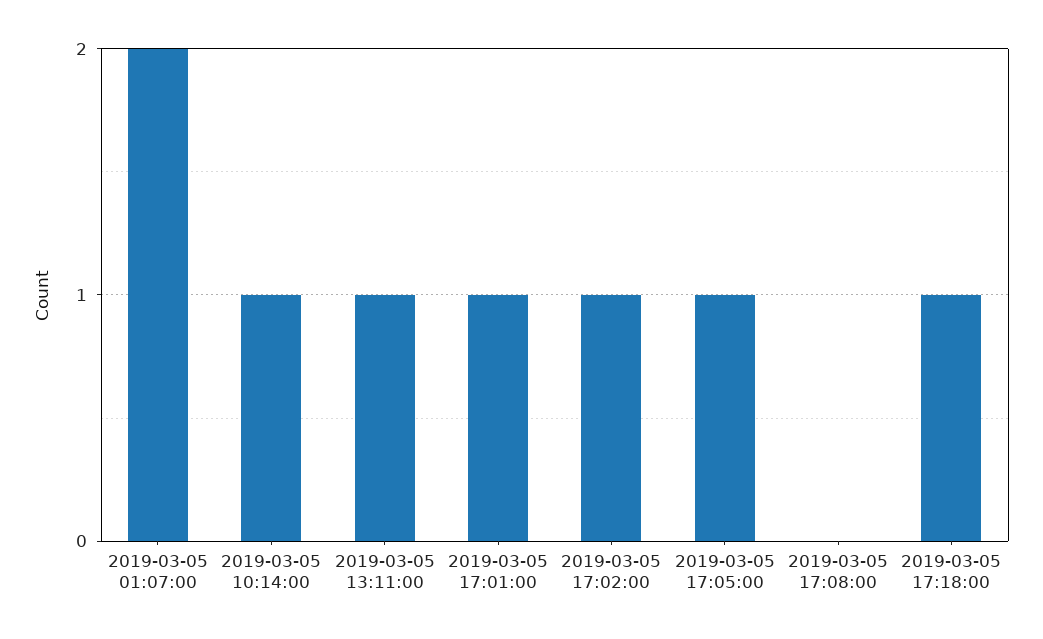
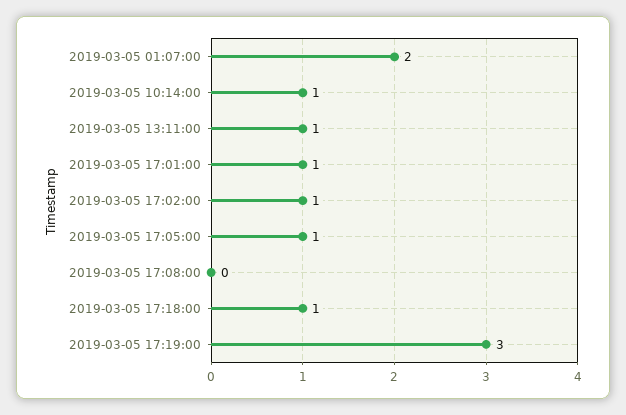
2019-03-05 17:19:00: none -> 3

